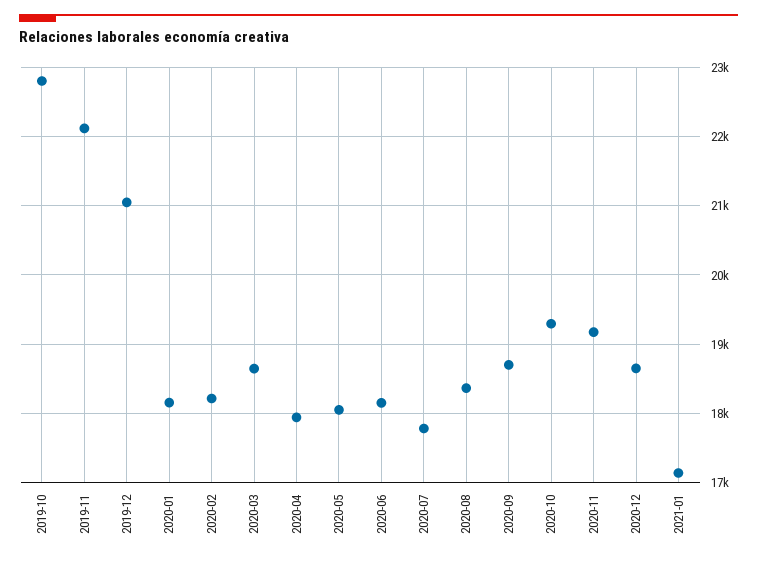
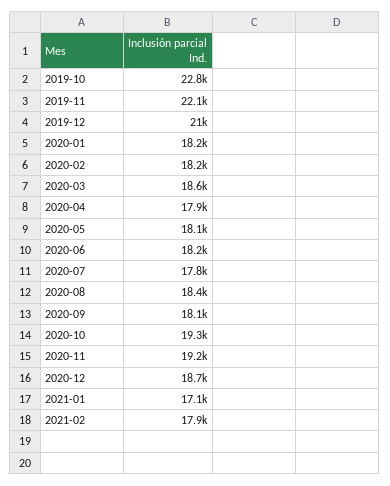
2020-09: 18700 -> 18100
2021-02: none -> 17900

